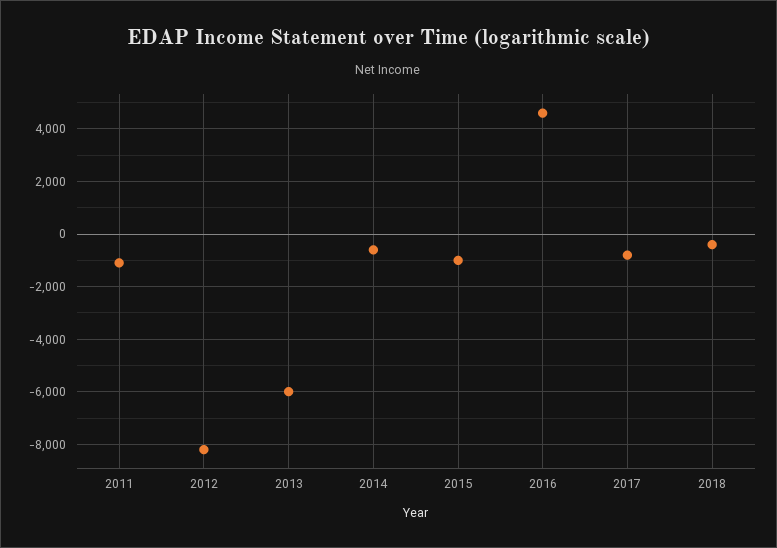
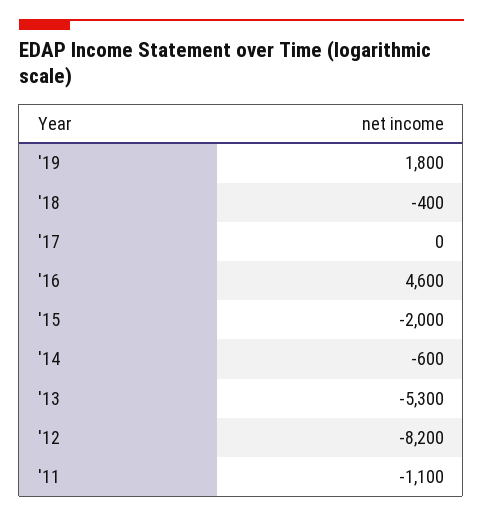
2013: -6000 -> -5300
2015: -1000 -> -2000
2017: -750 -> 0
'19: none -> 1800

